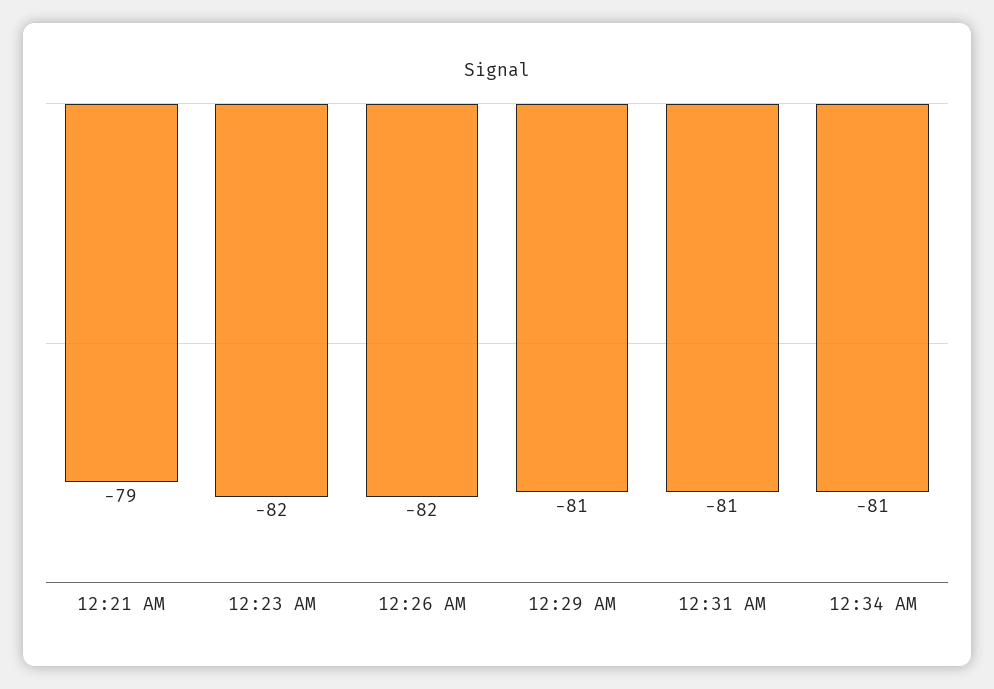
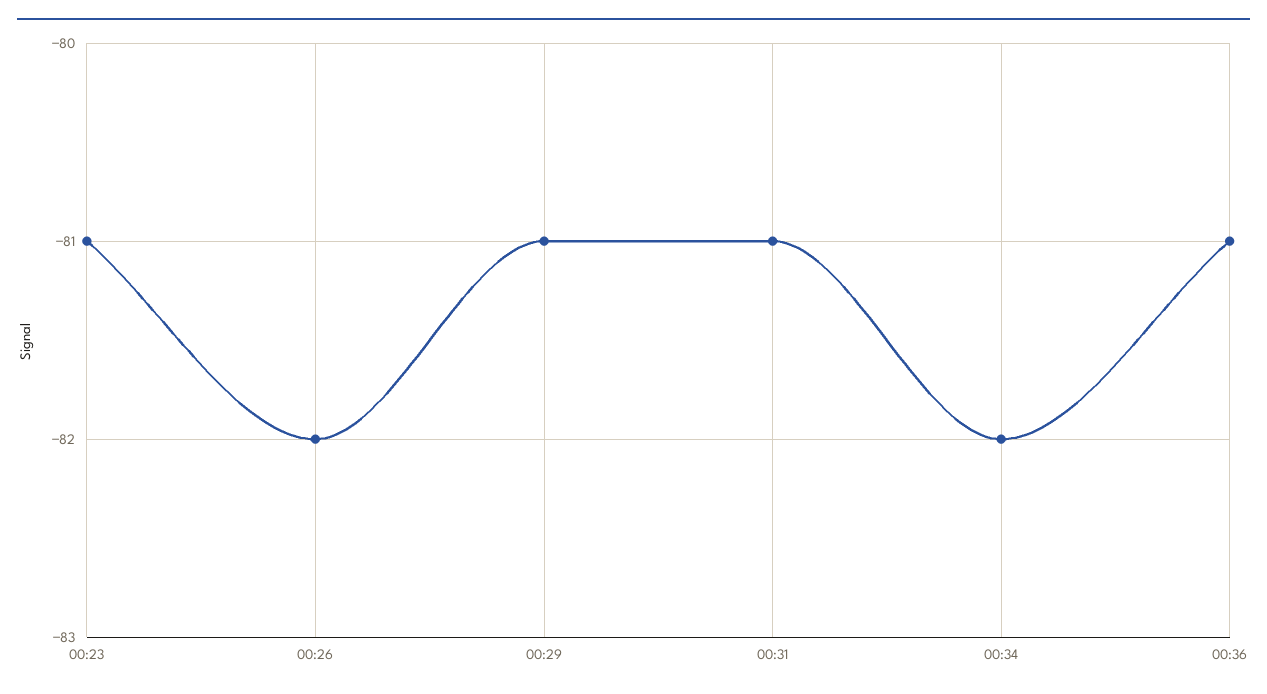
12:21 AM: -79 -> none
12:23 AM: -82 -> -81
12:34 AM: -81 -> -82
00:36: none -> -81

